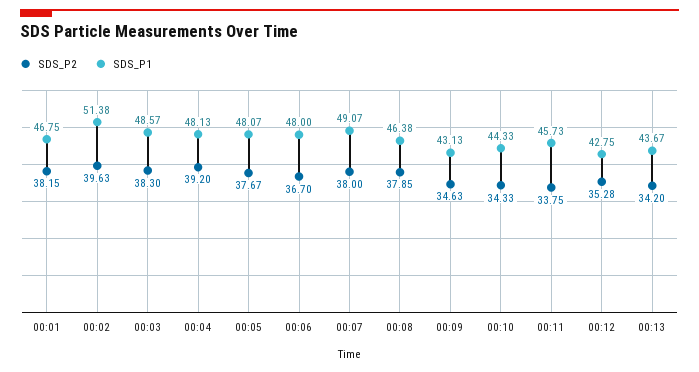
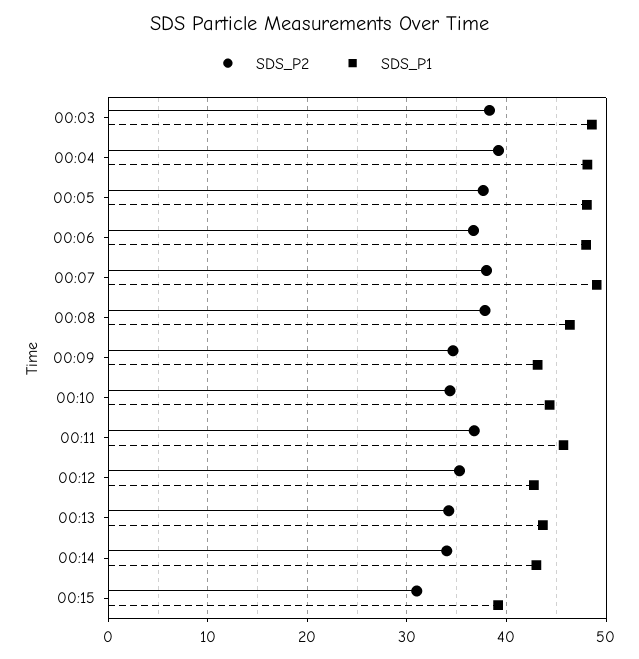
SDS_P2, 00:01: 38.15 -> none
SDS_P1, 00:01: 46.75 -> none
SDS_P2, 00:02: 39.63 -> none
SDS_P1, 00:02: 51.38 -> none
SDS_P2, 00:11: 33.75 -> 37
SDS_P2, 00:14: none -> 34
SDS_P1, 00:14: none -> 43
SDS_P2, 00:15: none -> 31
SDS_P1, 00:15: none -> 39

